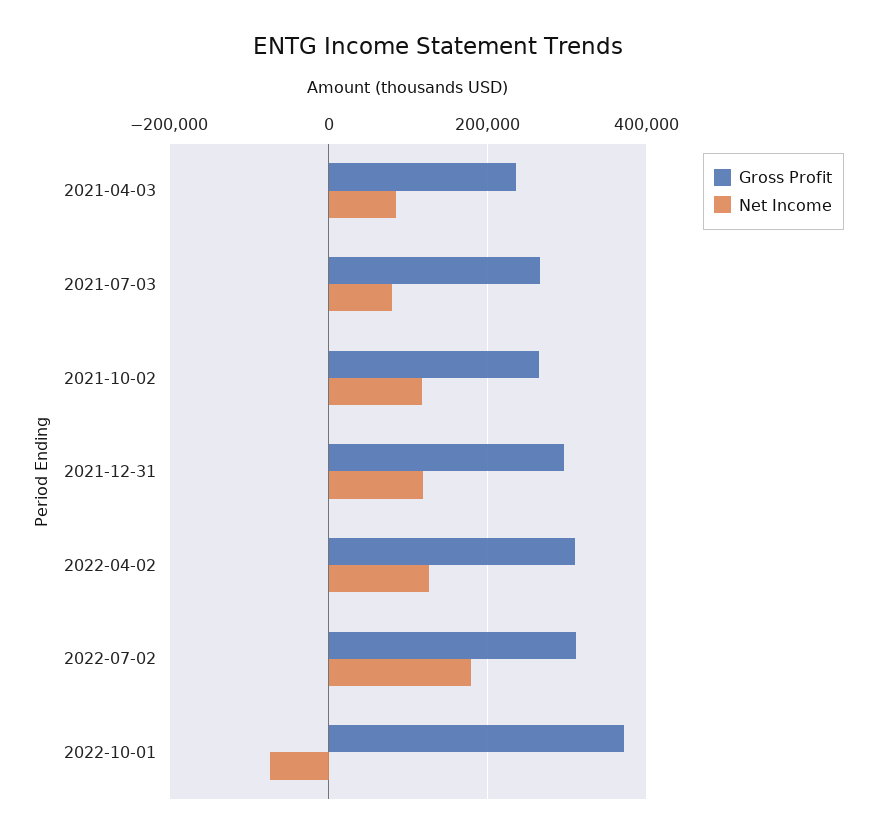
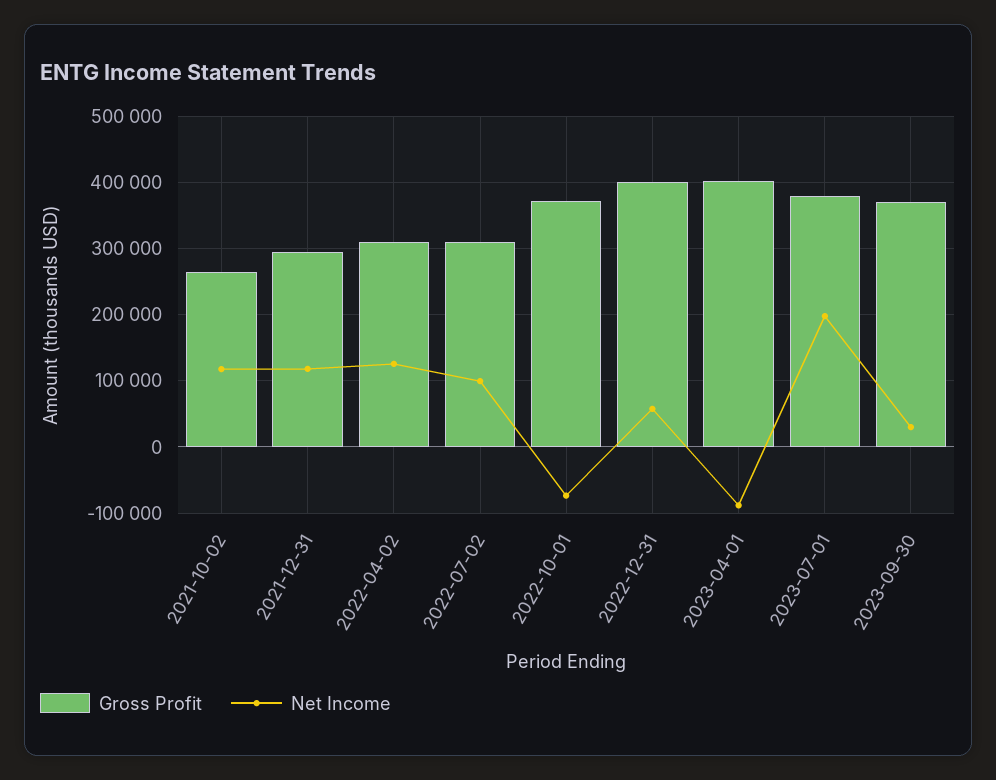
Gross Profit, 2021-04-03: 240000 -> none
Net Income, 2021-04-03: 80000 -> none
Gross Profit, 2021-07-03: 260000 -> none
Net Income, 2021-07-03: 80000 -> none
Net Income, 2022-07-02: 180000 -> 100000
Gross Profit, 2022-12-31: none -> 400000
Net Income, 2022-12-31: none -> 60000
Gross Profit, 2023-04-01: none -> 400000
Net Income, 2023-04-01: none -> -90000
Gross Profit, 2023-07-01: none -> 380000
Net Income, 2023-07-01: none -> 200000
Gross Profit, 2023-09-30: none -> 370000
Net Income, 2023-09-30: none -> 30000

